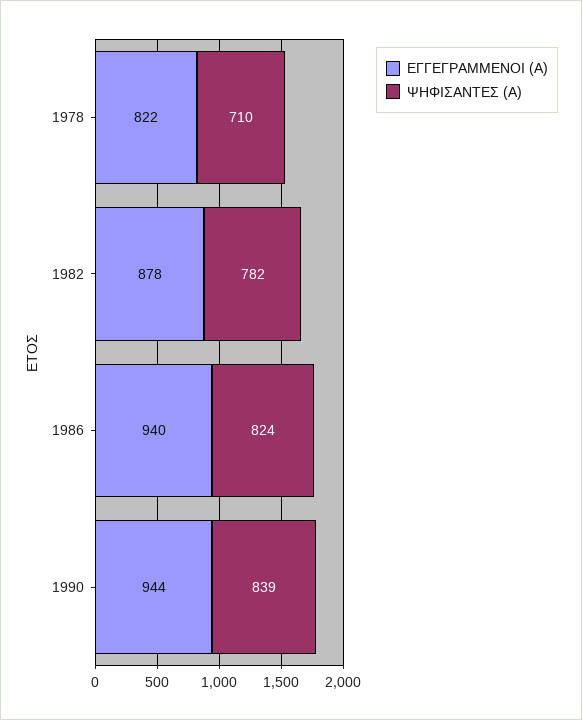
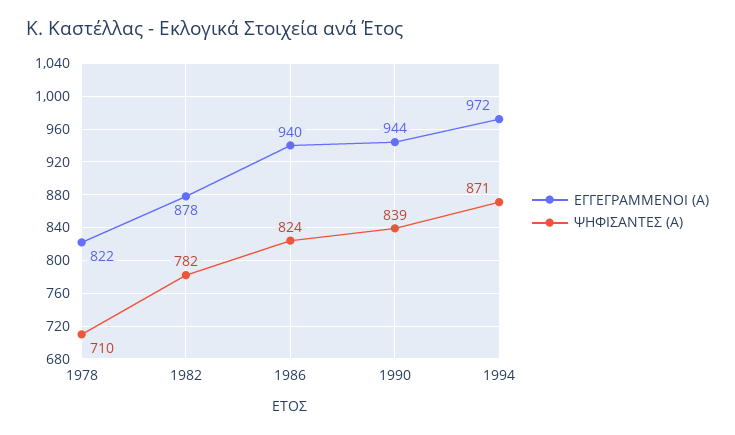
ΕΓΓΕΓΡΑΜΜΕΝΟΙ (Α), 1994: none -> 972
ΨΗΦΙΣΑΝΤΕΣ (Α), 1994: none -> 871

